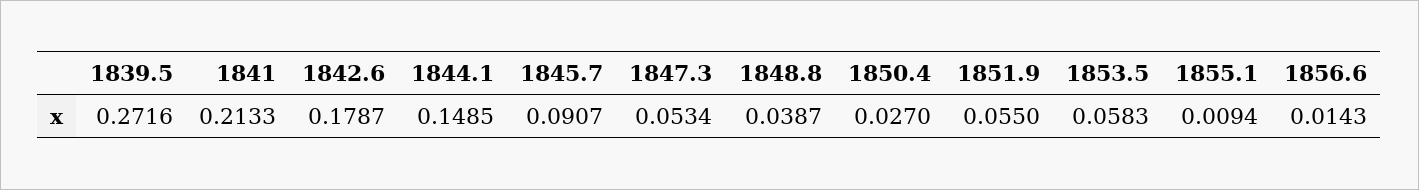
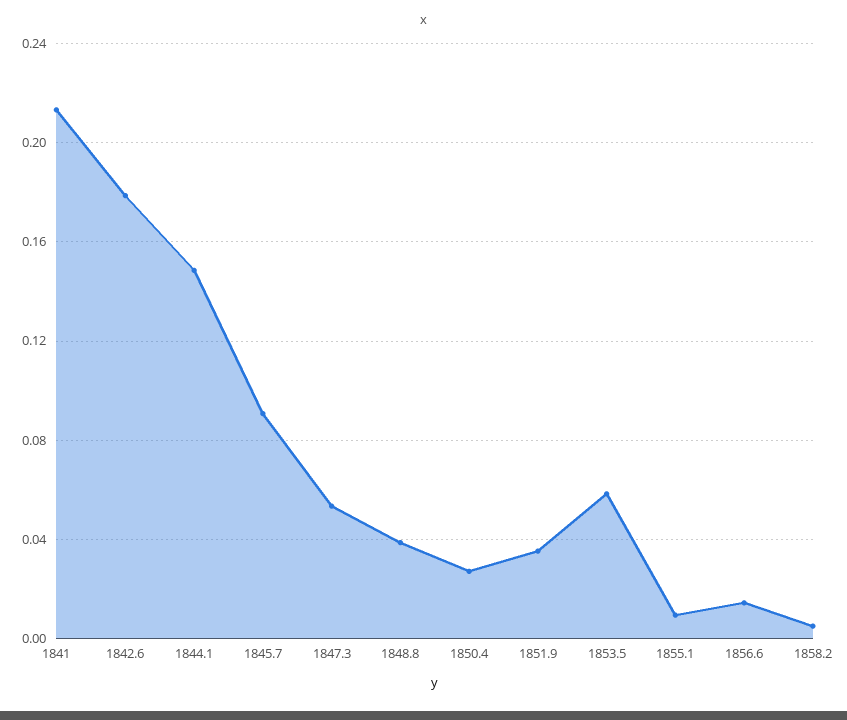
1839.5: 0.2716 -> none
1851.9: 0.055 -> 0.035
1858.2: none -> 0.005

